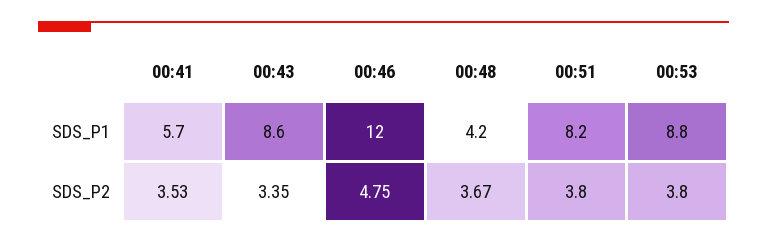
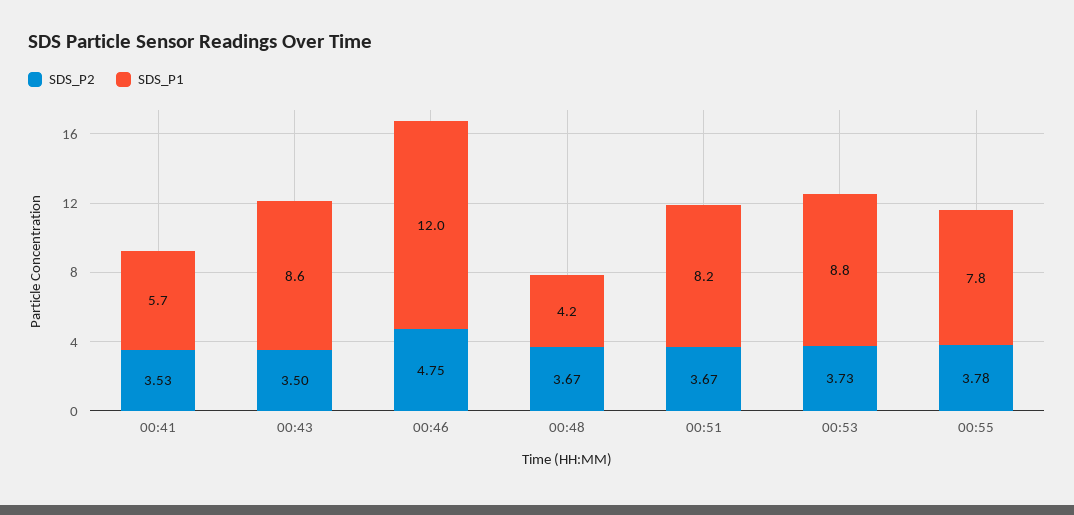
SDS_P2, 00:43: 3.35 -> 3.5
SDS_P2, 00:51: 3.8 -> 3.67
SDS_P2, 00:53: 3.8 -> 3.73
SDS_P2, 00:55: none -> 3.78
SDS_P1, 00:55: none -> 7.8

